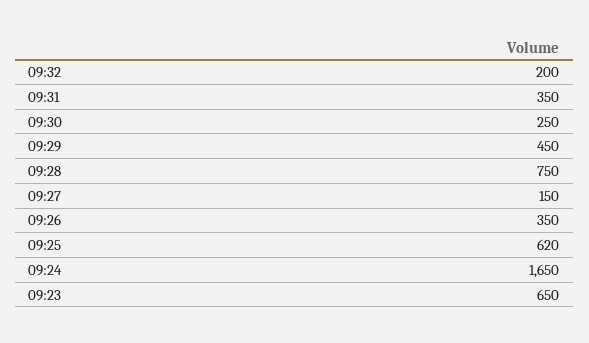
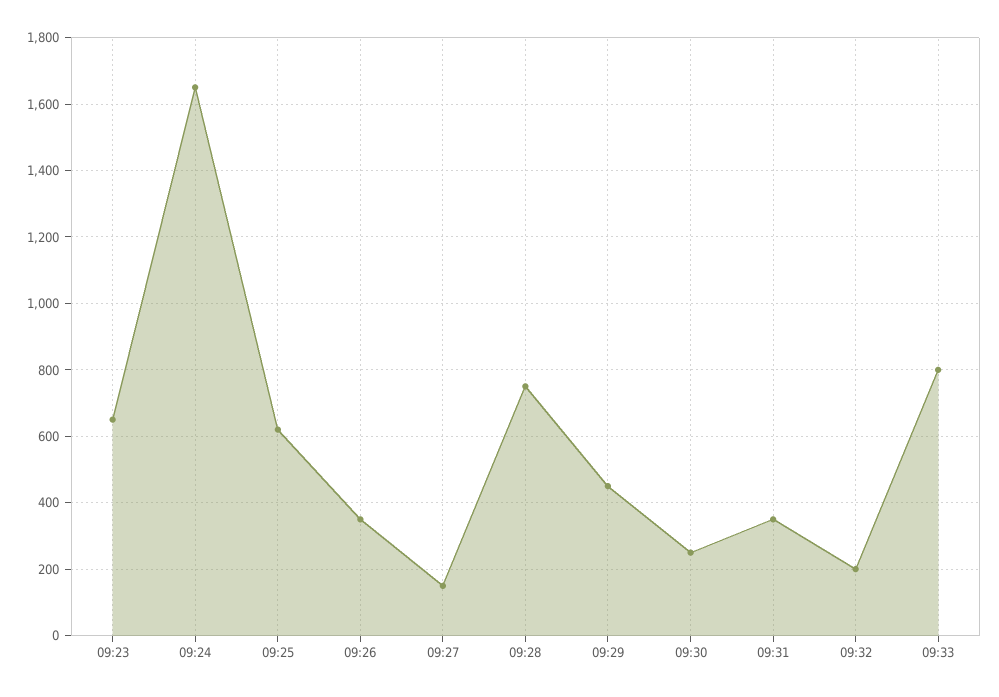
09:33: none -> 800

